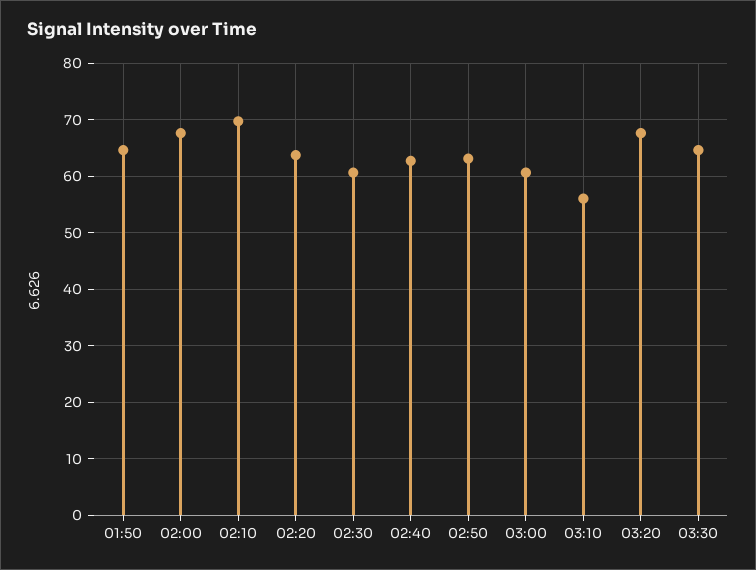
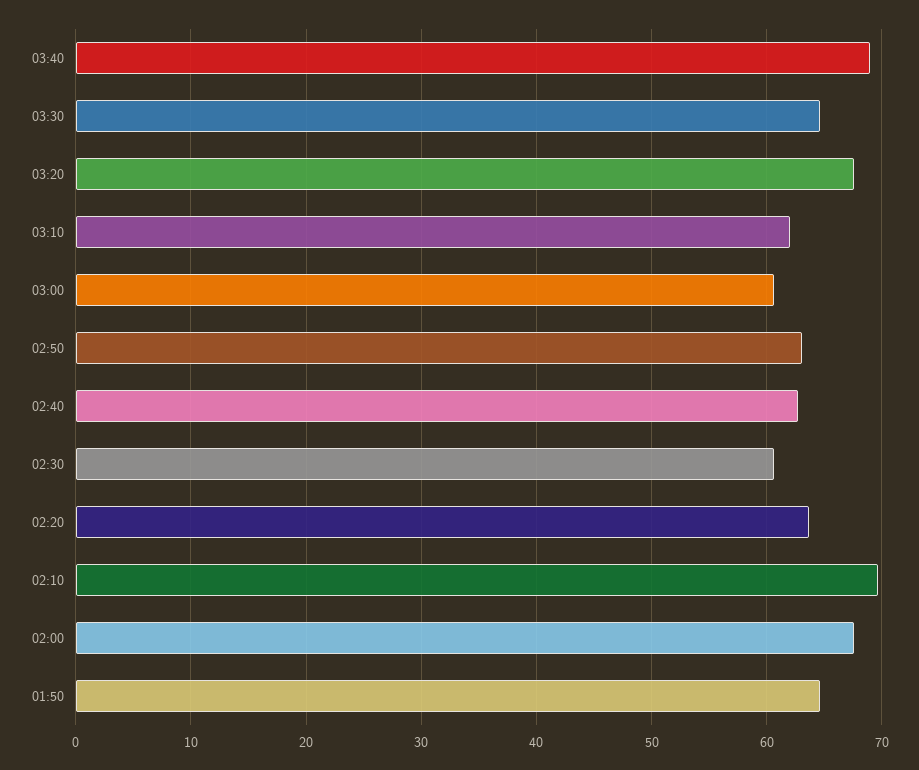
03:10: 56 -> 62
03:40: none -> 69

